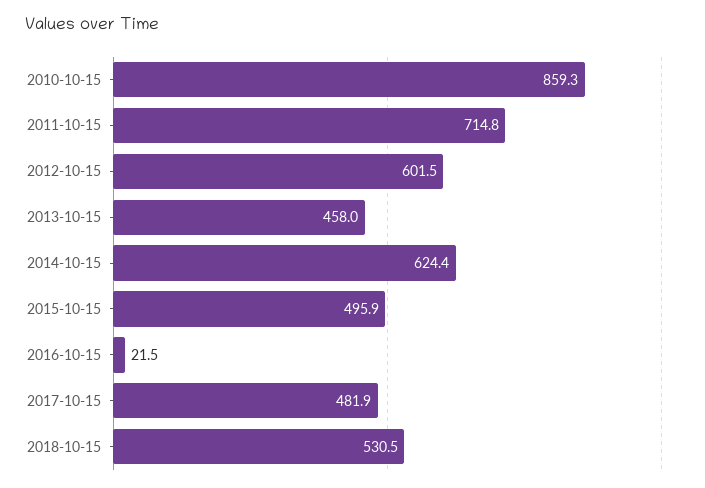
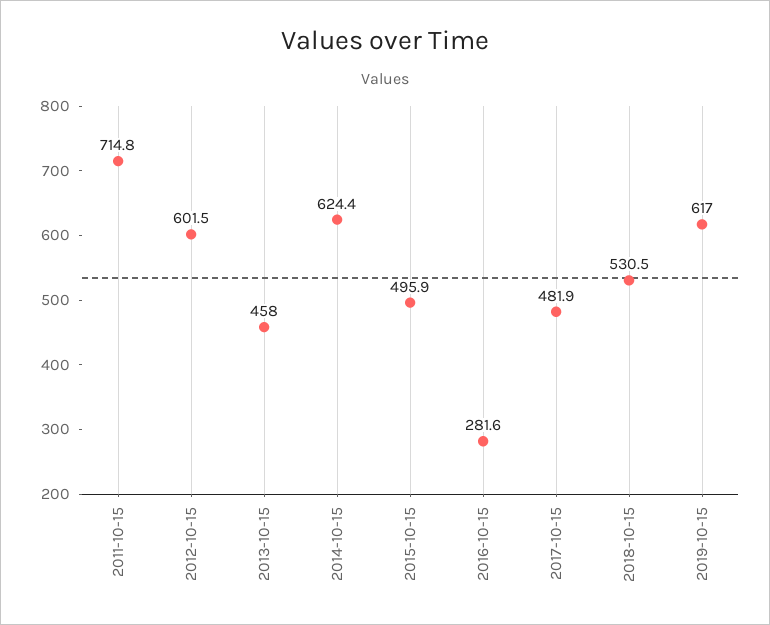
2010-10-15: 859.3 -> none
2016-10-15: 21.5 -> 281.6
2019-10-15: none -> 617

